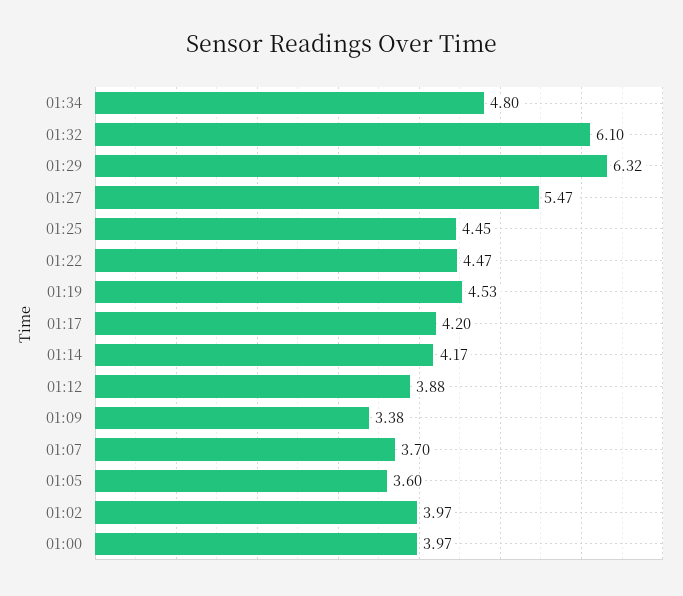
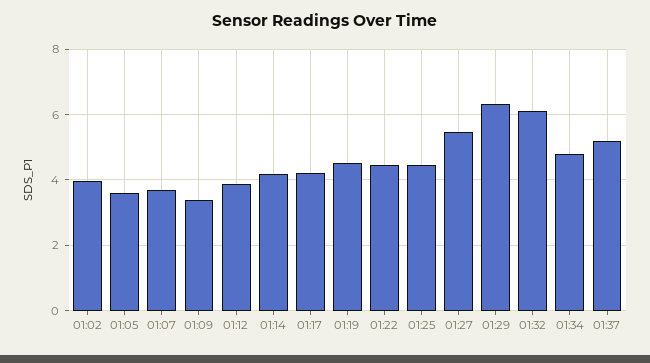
01:00: 3.97 -> none
01:37: none -> 5.2

